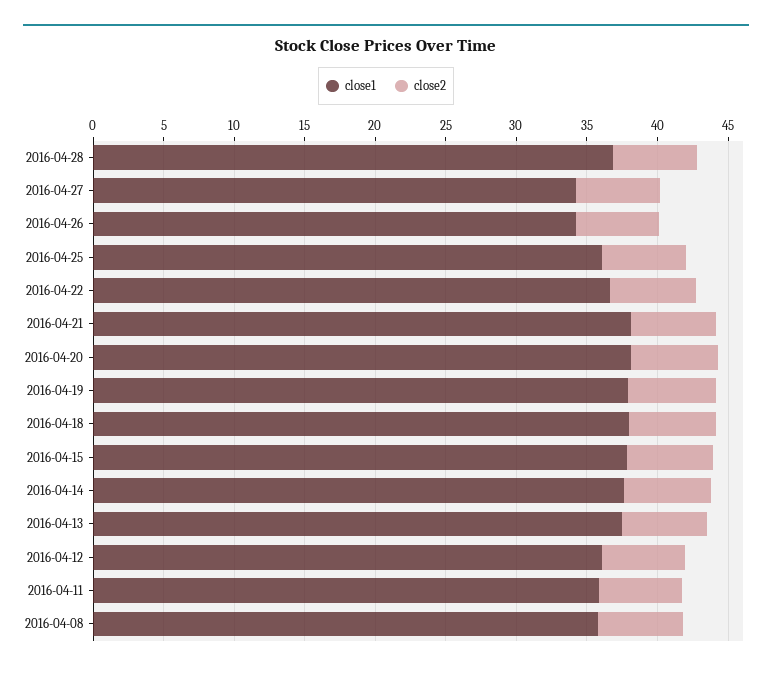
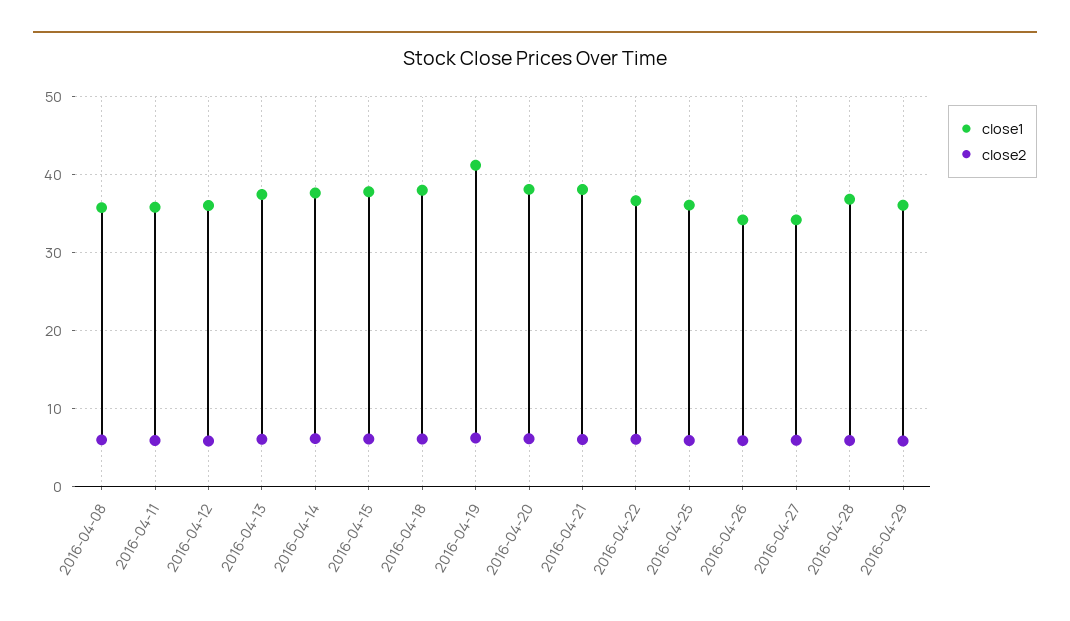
close1, 2016-04-19: 38 -> 41
close1, 2016-04-29: none -> 36
close2, 2016-04-29: none -> 6

